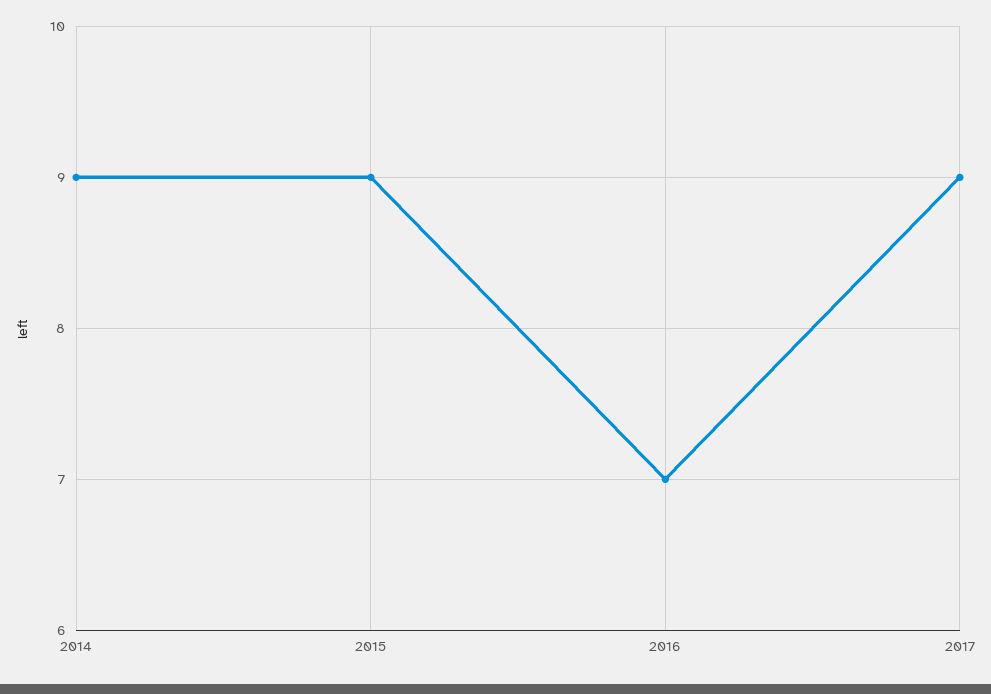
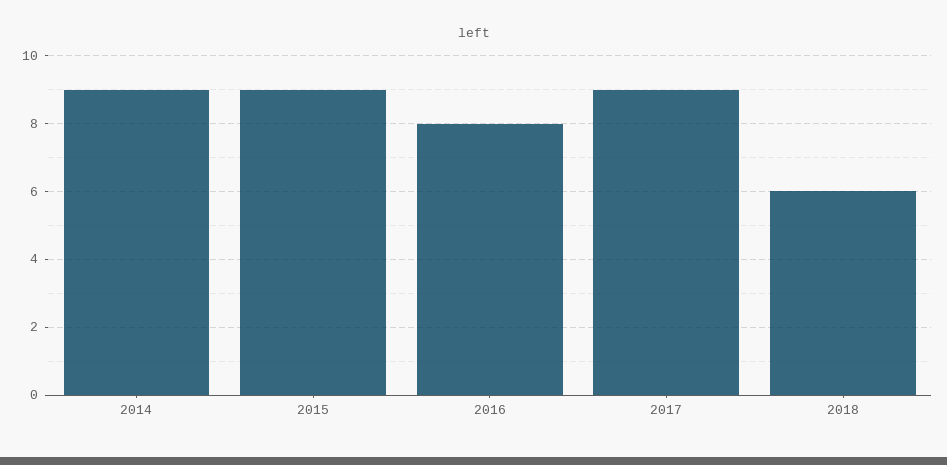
2016: 7 -> 8
2018: none -> 6

